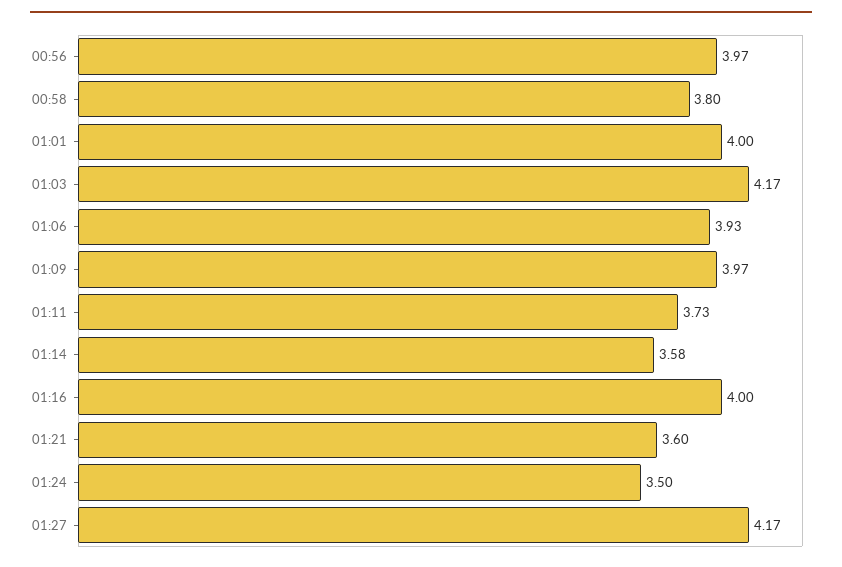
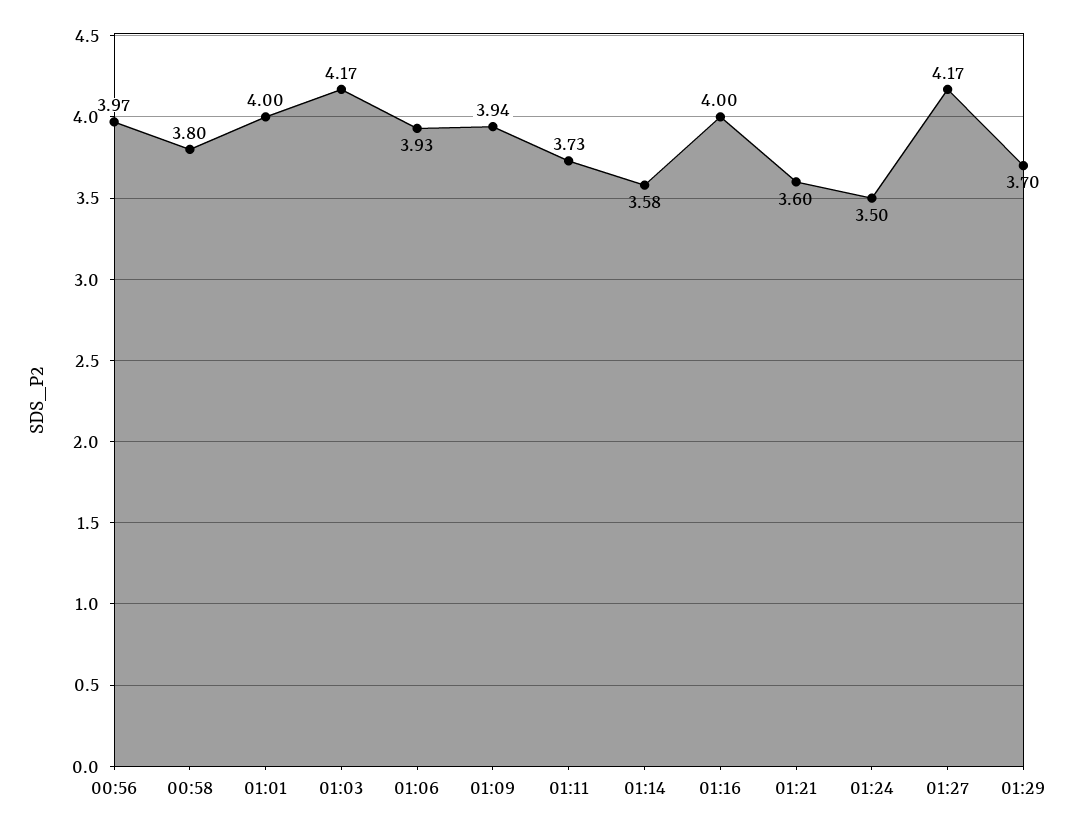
01:09: 3.97 -> 3.94
01:29: none -> 3.7

